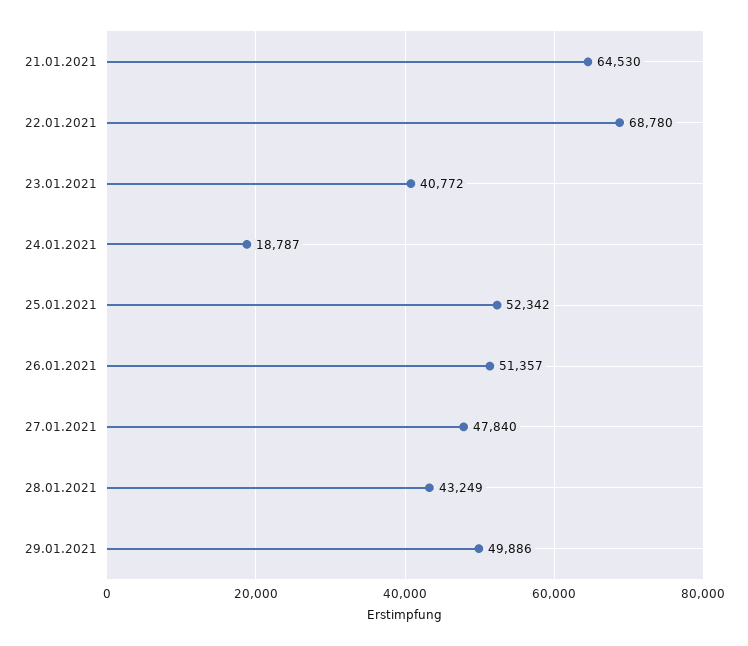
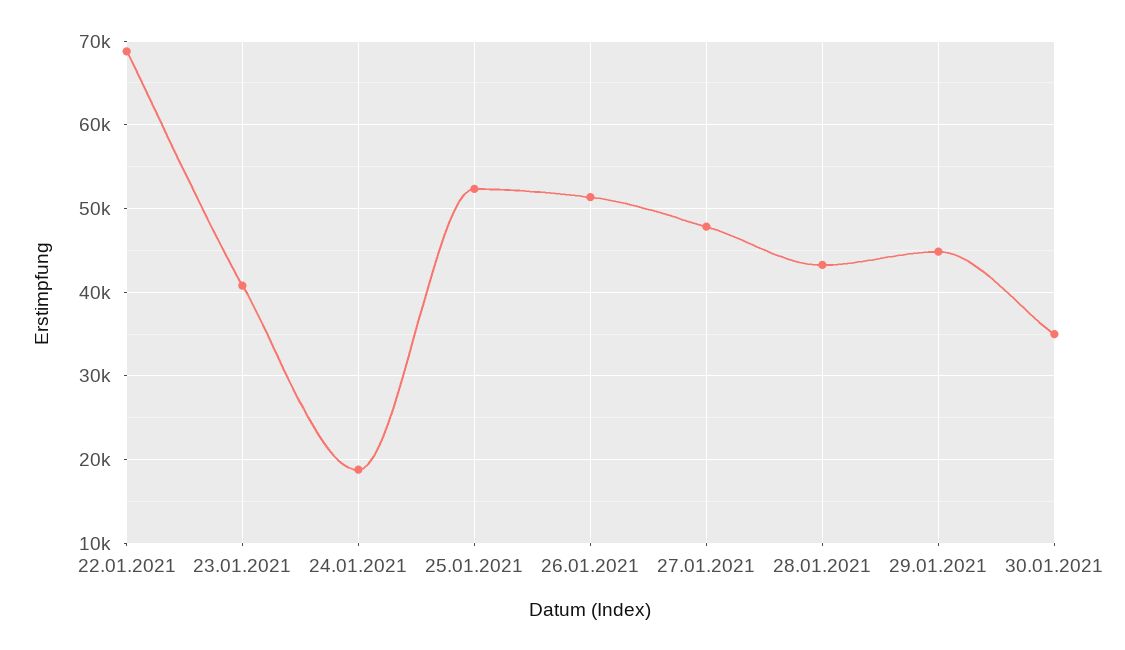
21.01.2021: 64530 -> none
29.01.2021: 49886 -> 45000
30.01.2021: none -> 35000

